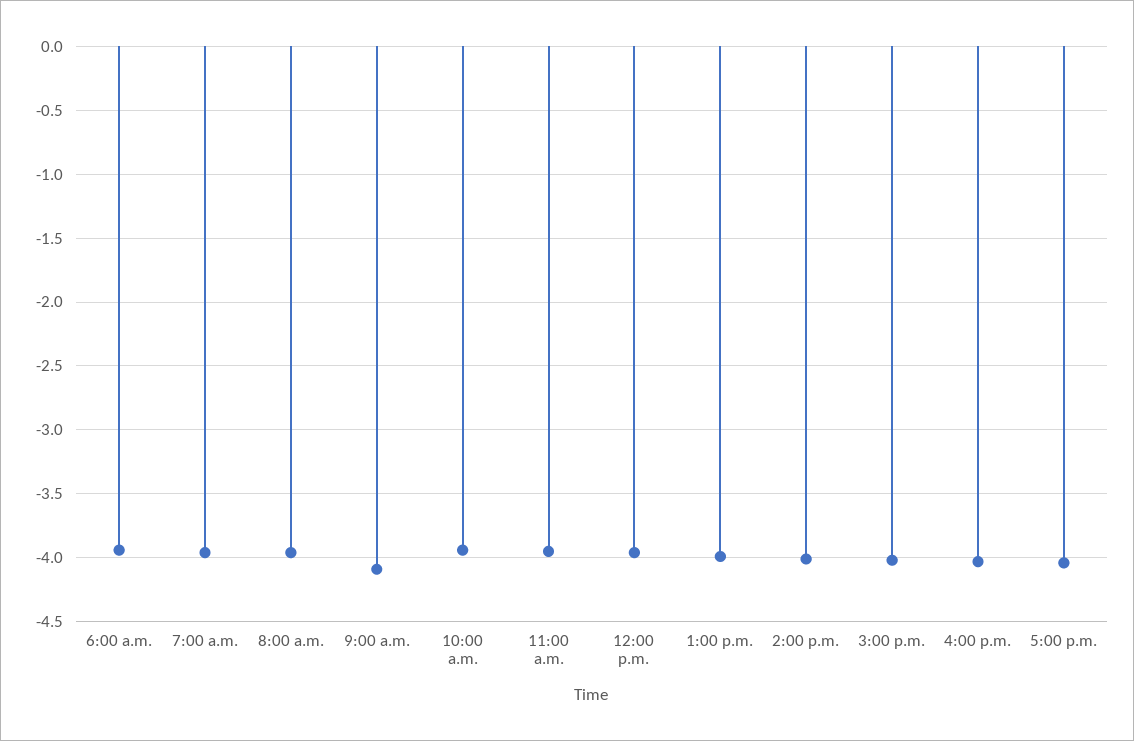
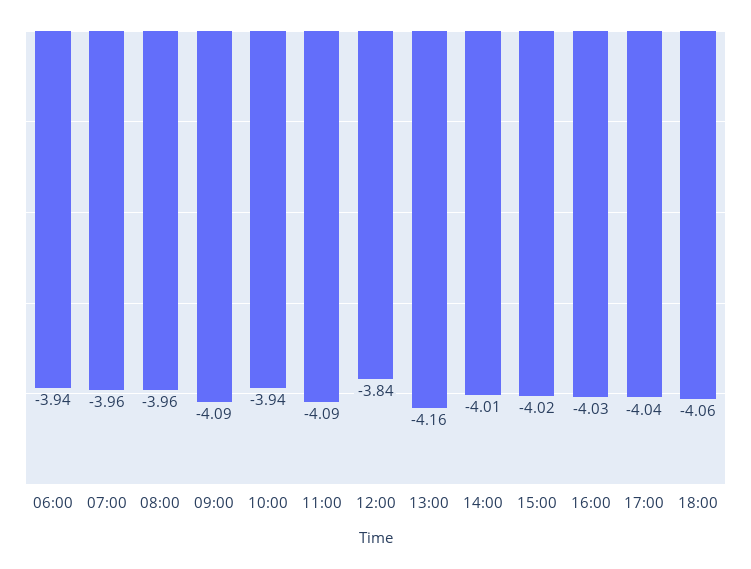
11:00 a.m.: -3.95 -> -4.09
12:00 p.m.: -3.95 -> -3.84
1:00 p.m.: -4 -> -4.16
18:00: none -> -4.06

